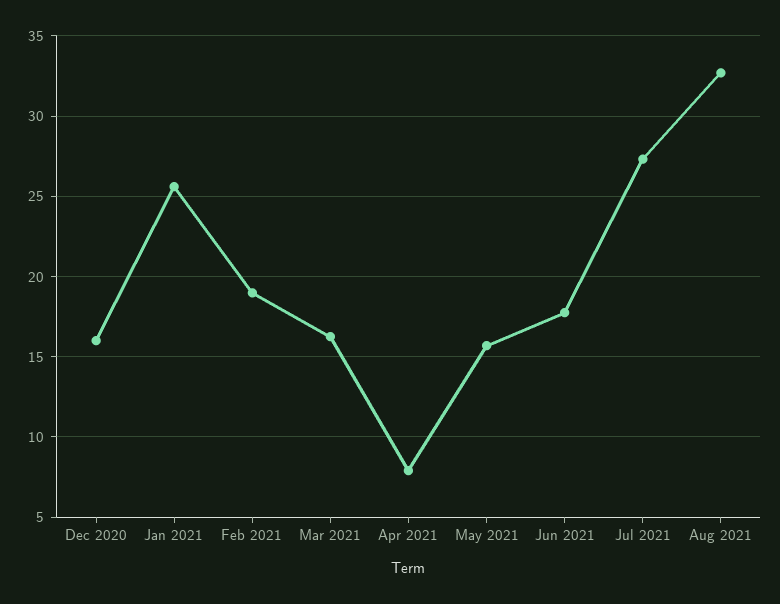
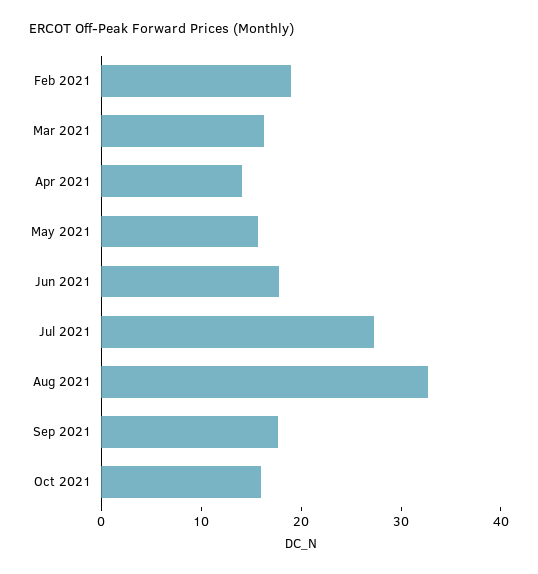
Dec 2020: 16 -> none
Jan 2021: 25.5 -> none
Apr 2021: 8 -> 14
Sep 2021: none -> 18
Oct 2021: none -> 16

